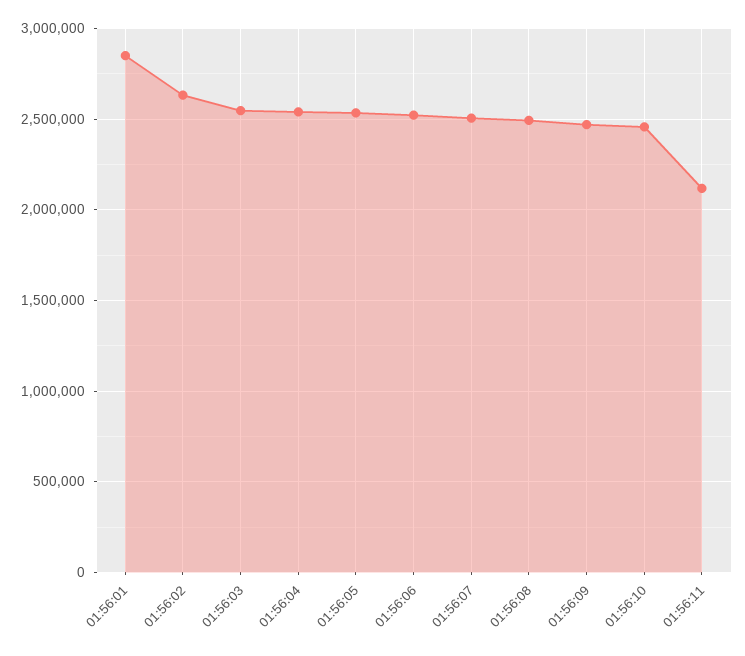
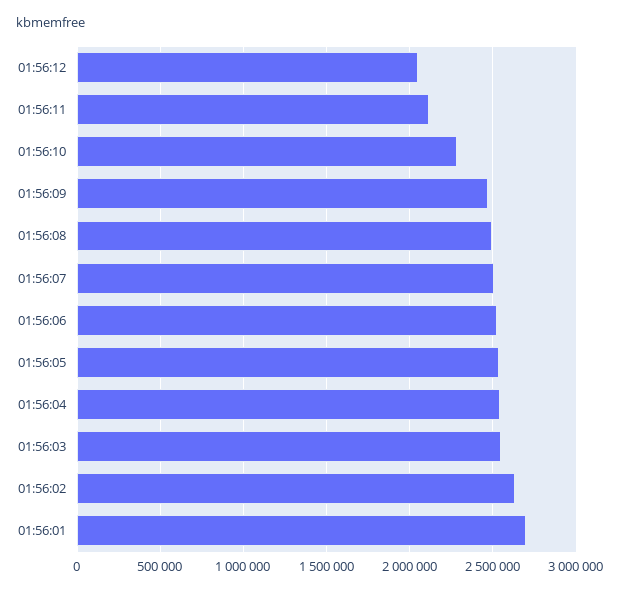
01:56:01: 2850000 -> 2700000
01:56:10: 2450000 -> 2300000
01:56:12: none -> 2050000

